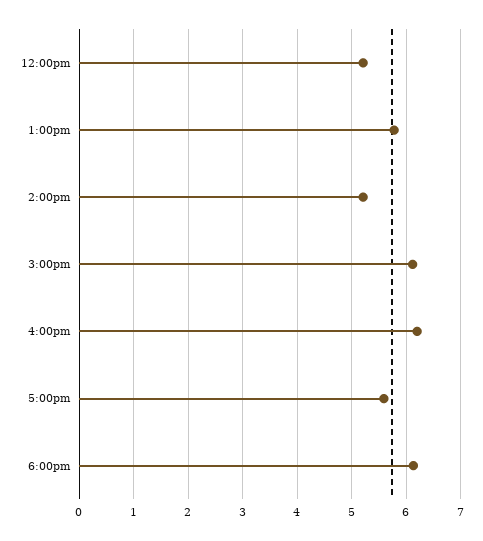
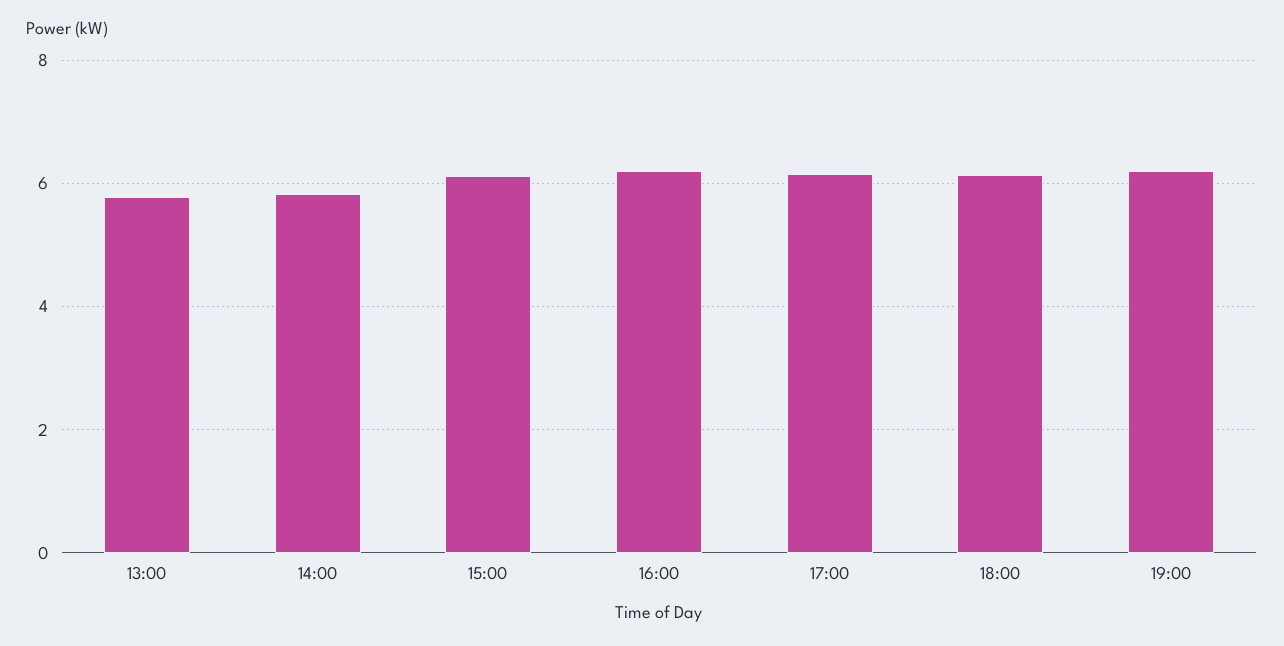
12:00pm: 5.2 -> none
2:00pm: 5.2 -> 5.8
5:00pm: 5.6 -> 6.2
19:00: none -> 6.2

